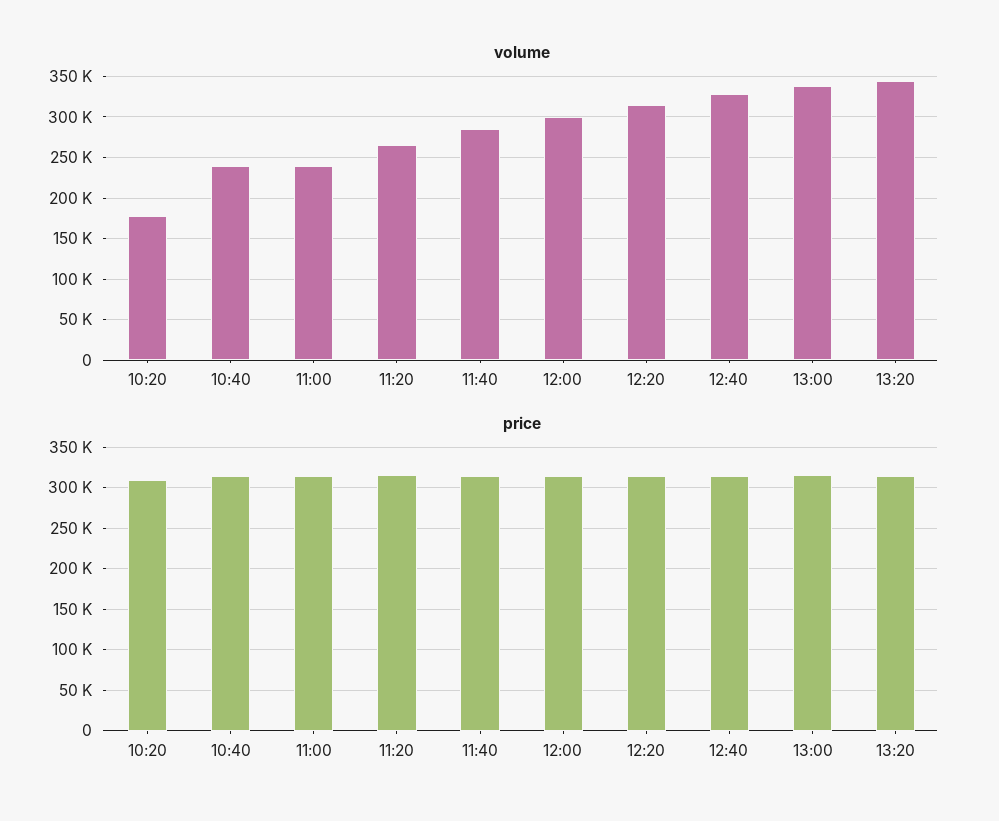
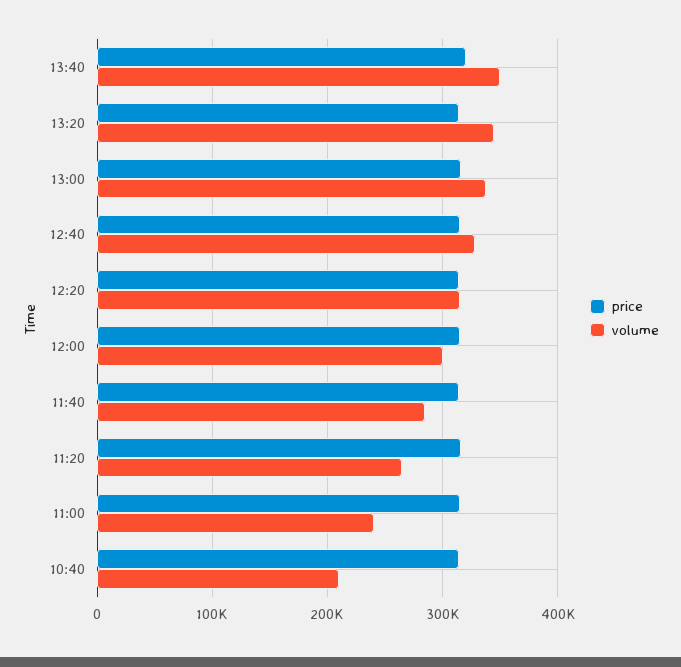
volume, 10:20: 180000 -> none
volume, 10:40: 240000 -> 210000
price, 10:20: 310000 -> none
price, 13:40: none -> 320000
volume, 13:40: none -> 350000

